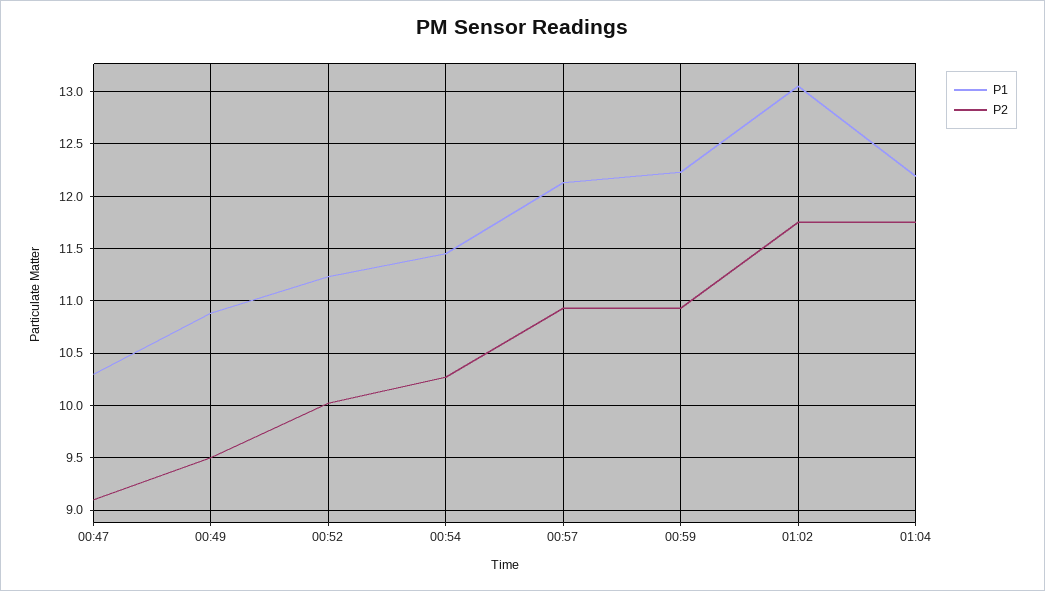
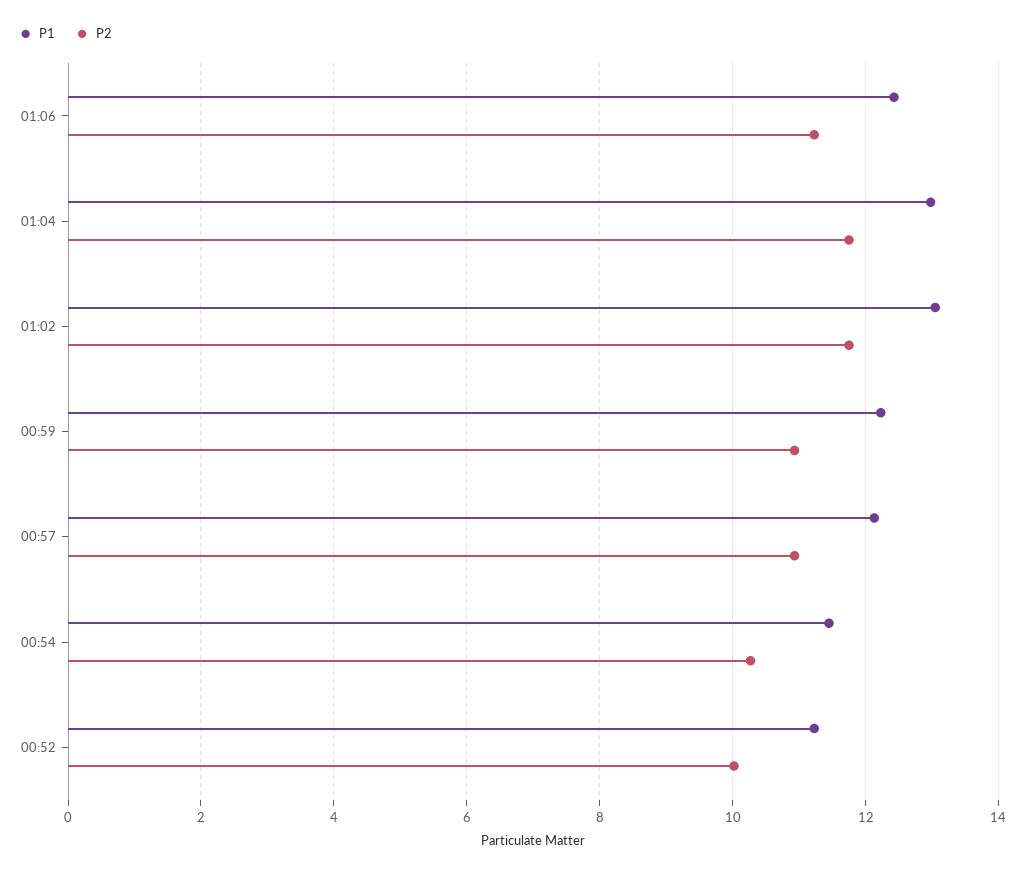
P1, 00:47: 10.3 -> none
P2, 00:47: 9.1 -> none
P1, 00:49: 10.9 -> none
P2, 00:49: 9.5 -> none
P1, 01:04: 12.2 -> 13
P1, 01:06: none -> 12.4
P2, 01:06: none -> 11.2

